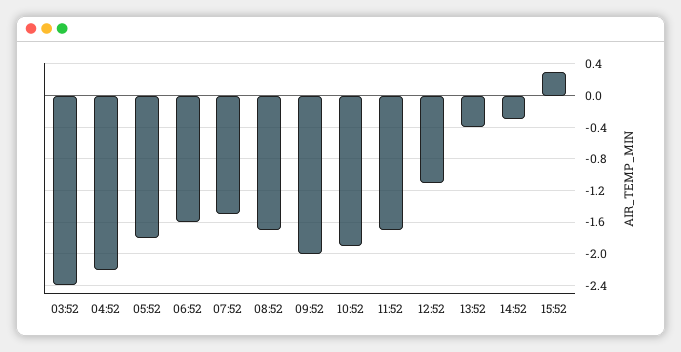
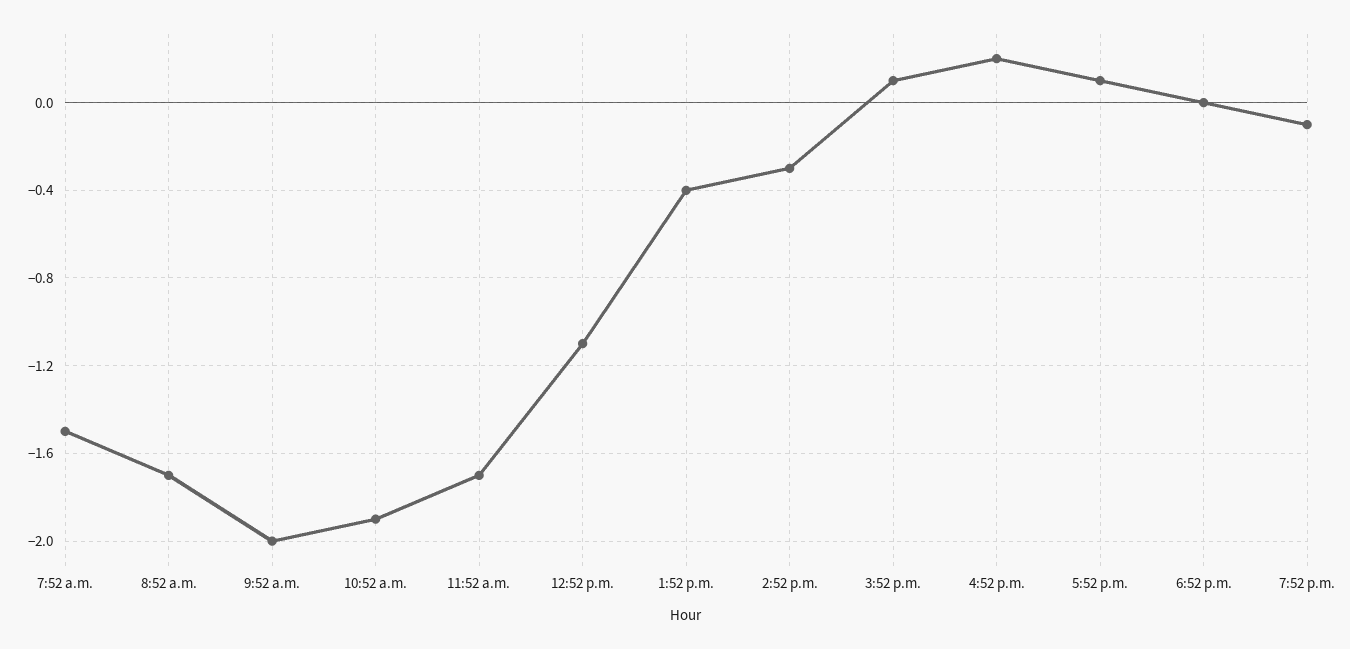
03:52: -2.4 -> none
04:52: -2.2 -> none
05:52: -1.8 -> none
06:52: -1.6 -> none
15:52: 0.3 -> 0.1
4:52 p.m.: none -> 0.2
5:52 p.m.: none -> 0.1
6:52 p.m.: none -> 0
7:52 p.m.: none -> -0.1

